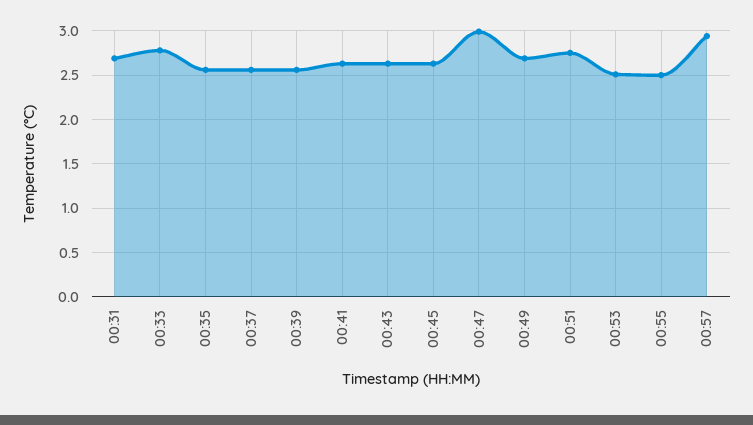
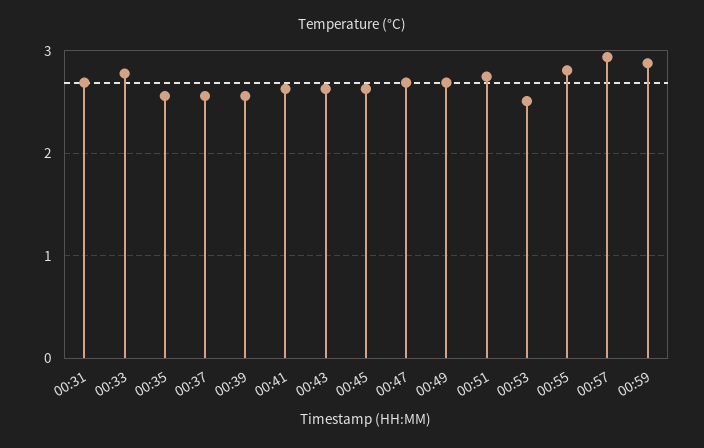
00:47: 3 -> 2.7
00:55: 2.5 -> 2.8
00:59: none -> 2.9

